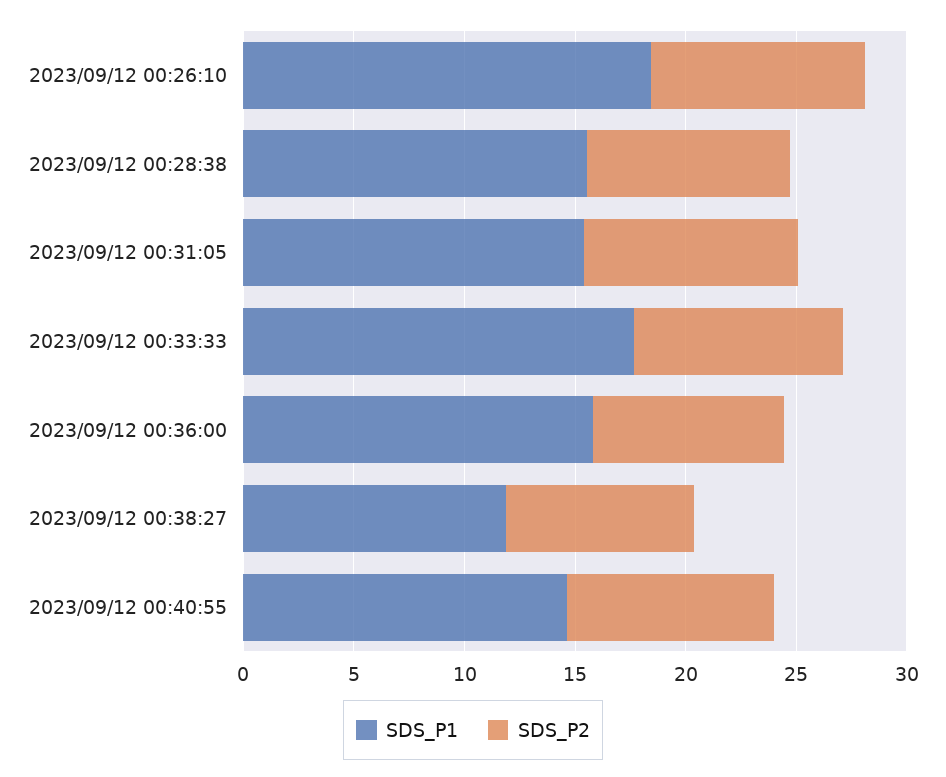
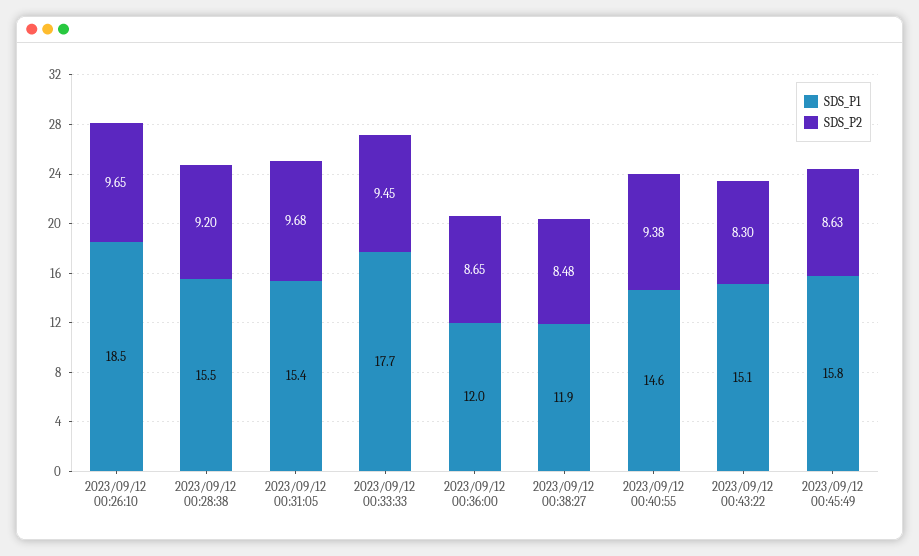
SDS_P1, 2023/09/12 00:36:00: 16 -> 12
SDS_P1, 2023/09/12 00:43:22: none -> 15.1
SDS_P2, 2023/09/12 00:43:22: none -> 8.3
SDS_P1, 2023/09/12 00:45:49: none -> 15.8
SDS_P2, 2023/09/12 00:45:49: none -> 8.63

